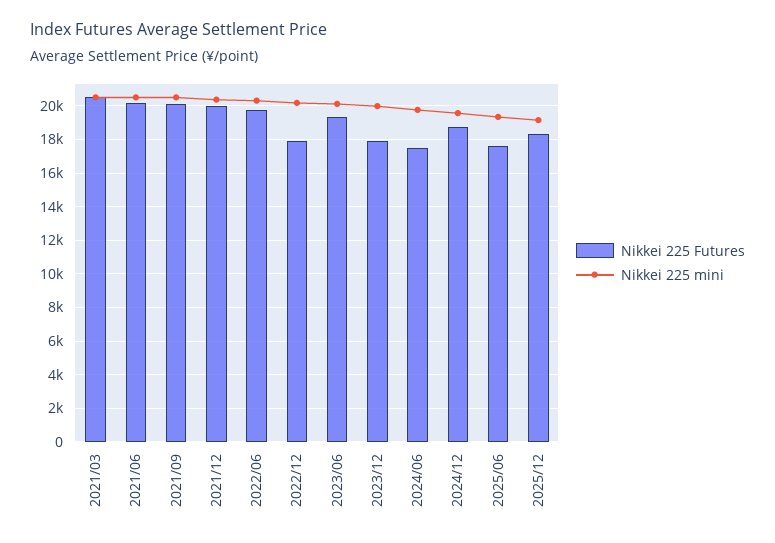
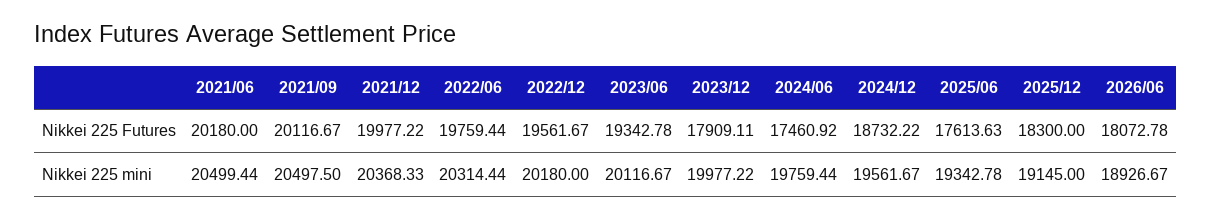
Nikkei 225 Futures, 2021/03: 20500 -> none
Nikkei 225 mini, 2021/03: 20500 -> none
Nikkei 225 Futures, 2022/12: 18000 -> 19561.67
Nikkei 225 Futures, 2026/06: none -> 18072.78
Nikkei 225 mini, 2026/06: none -> 18926.67

